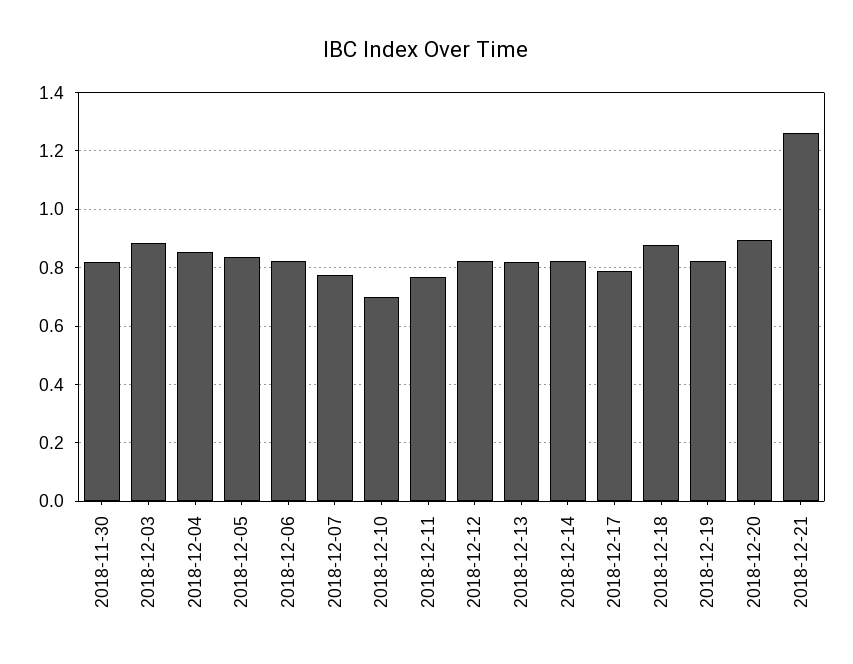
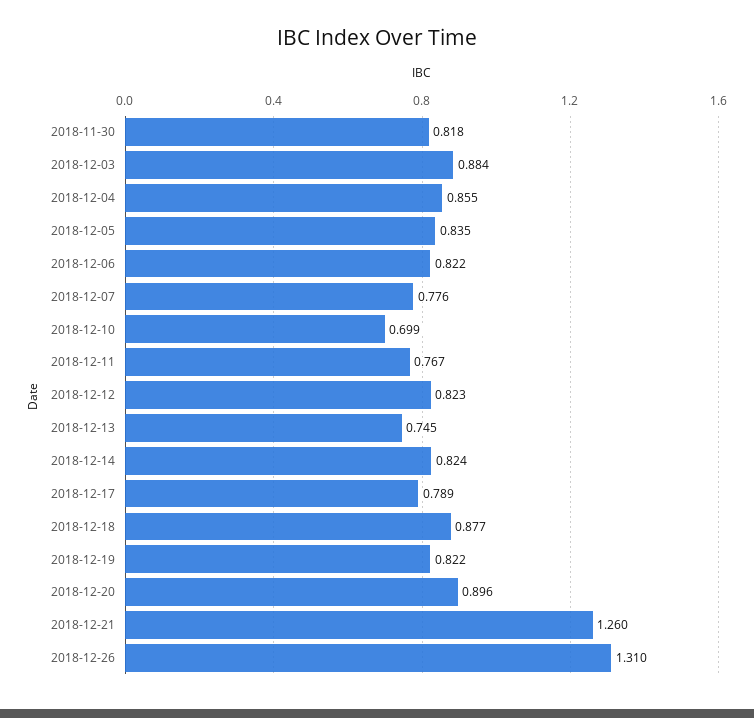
2018-12-13: 0.825 -> 0.745
2018-12-26: none -> 1.31

